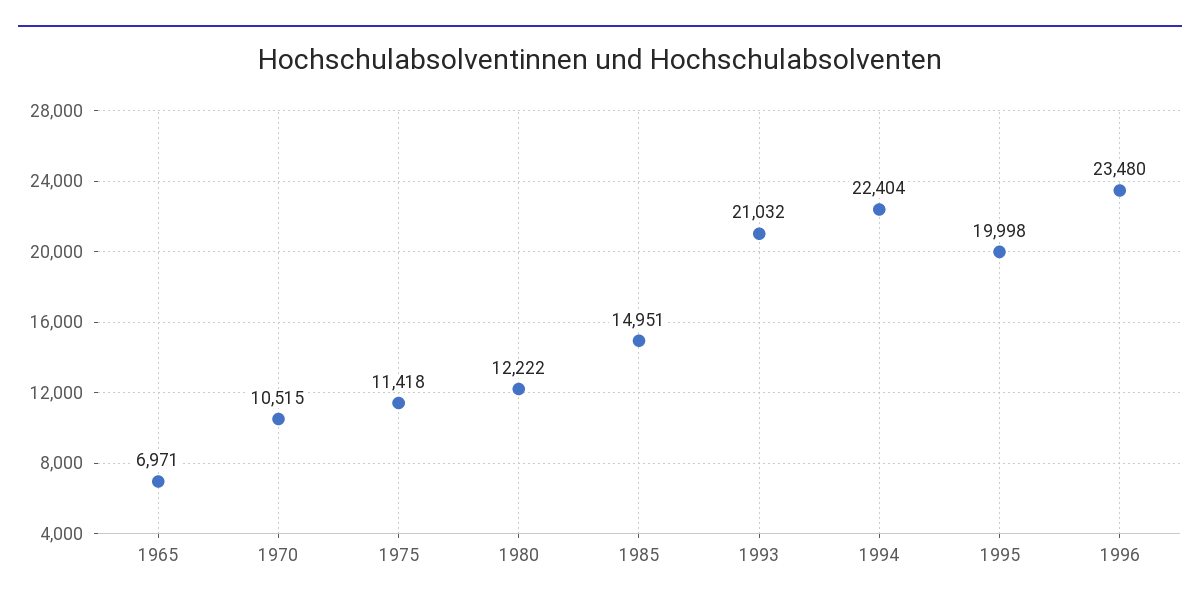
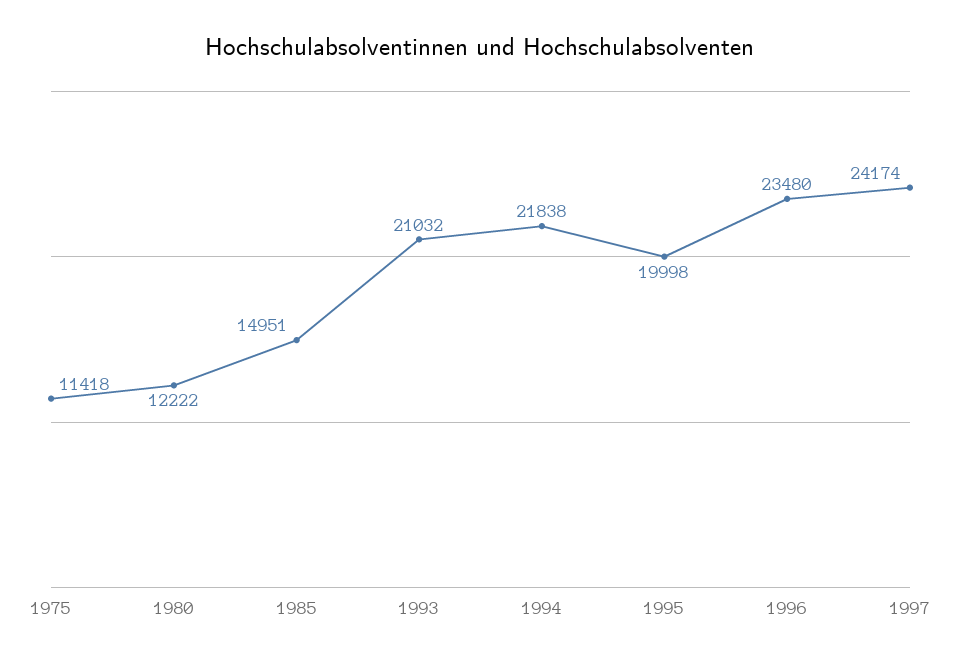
1965: 6971 -> none
1970: 10515 -> none
1994: 22404 -> 21838
1997: none -> 24174

